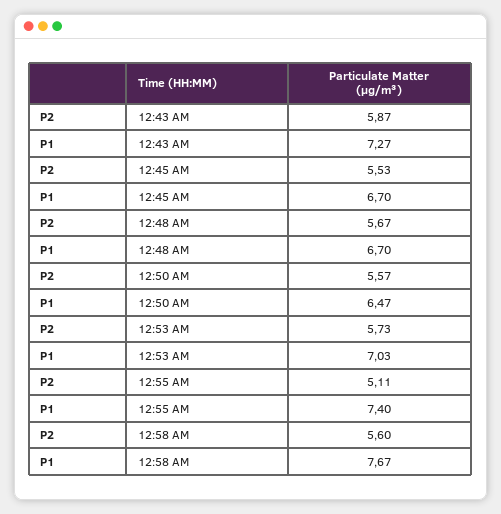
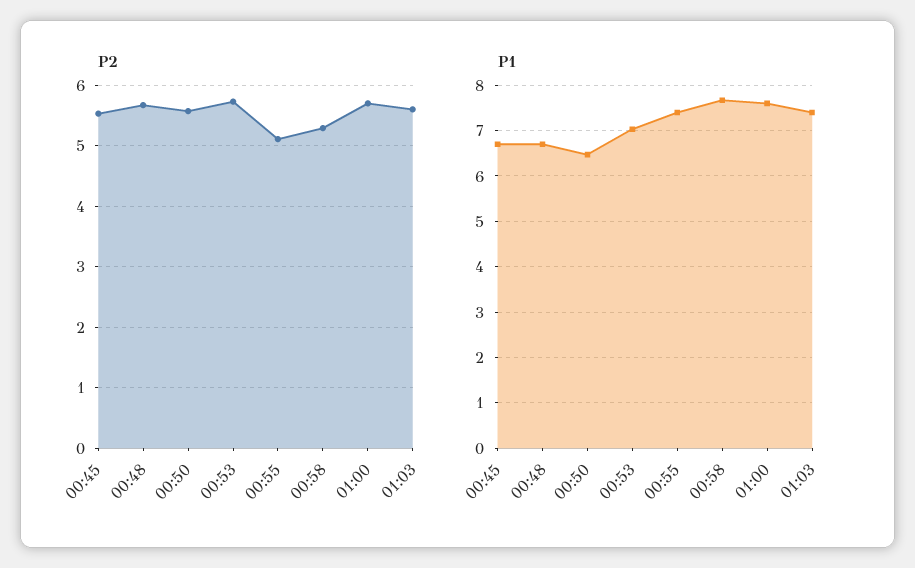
P2, 12:43 AM: 5.87 -> none
P1, 12:43 AM: 7.27 -> none
P2, 12:58 AM: 5.6 -> 5.3
P2, 01:00: none -> 5.7
P2, 01:03: none -> 5.6
P1, 01:00: none -> 7.6
P1, 01:03: none -> 7.4

